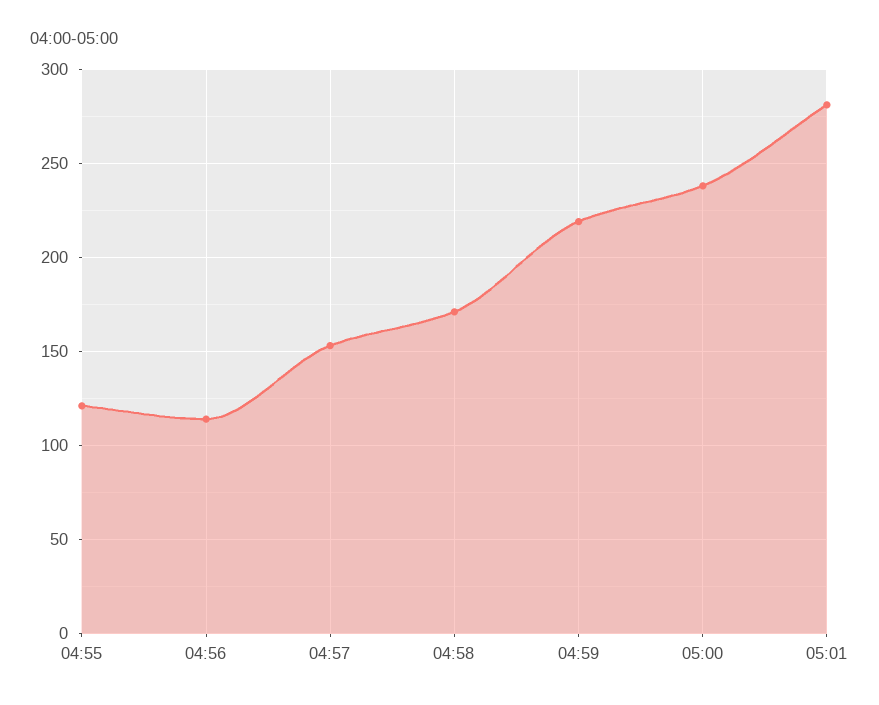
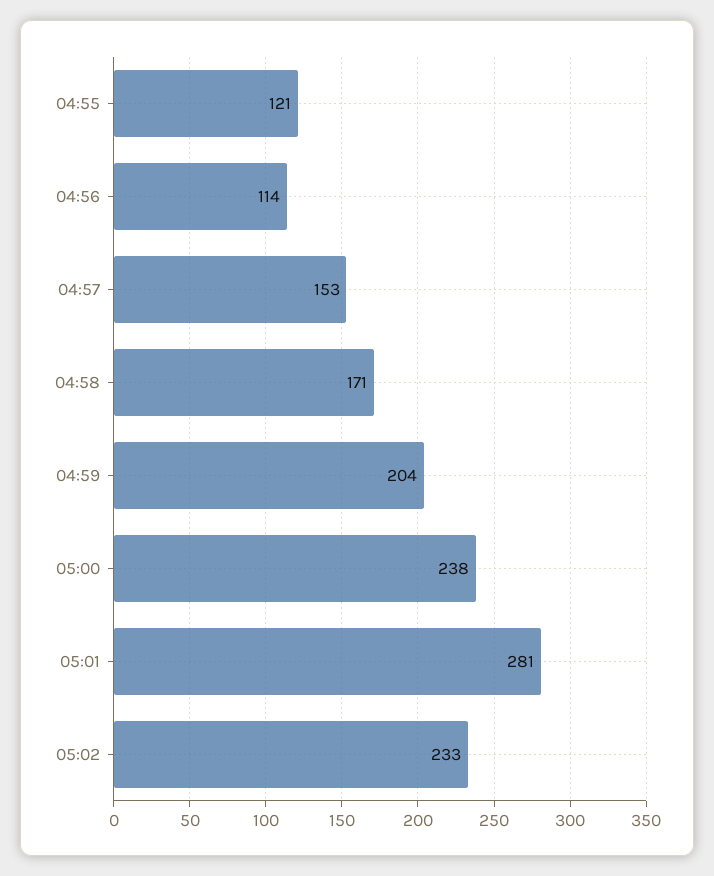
04:59: 220 -> 204
05:02: none -> 233

